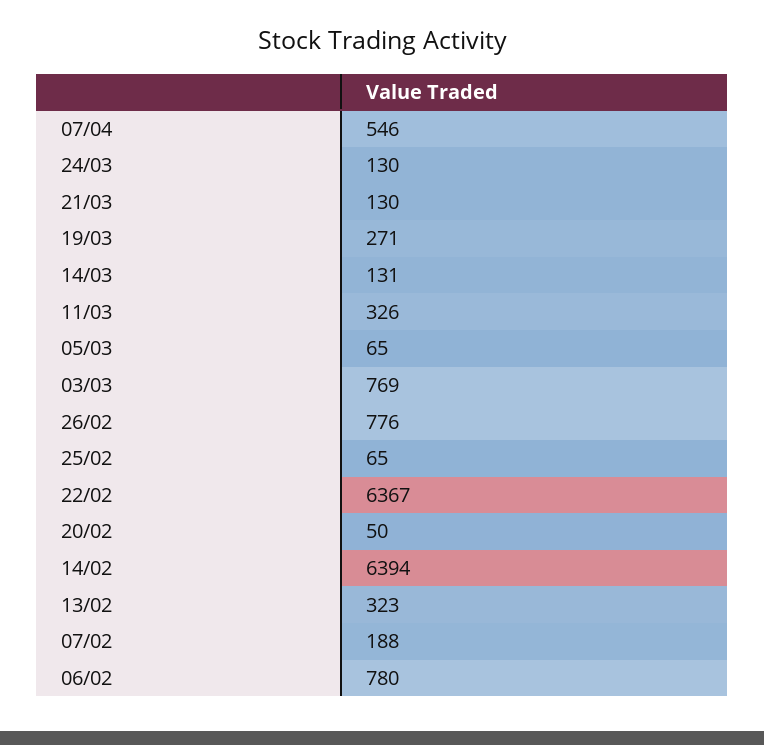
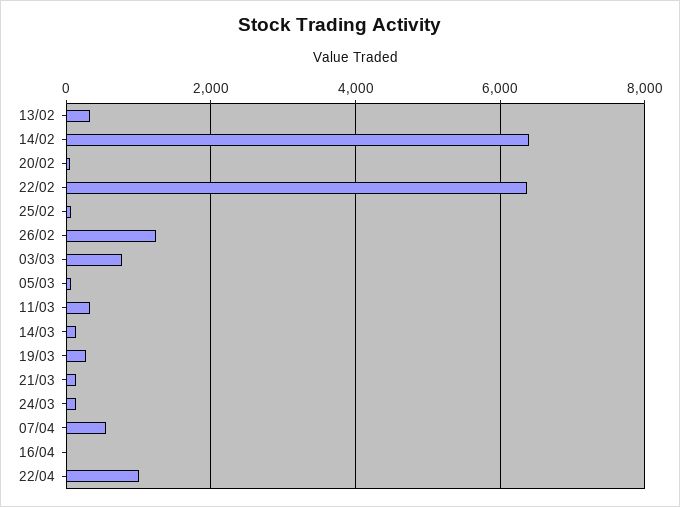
26/02: 776 -> 1200
07/02: 188 -> none
06/02: 780 -> none
16/04: none -> 0
22/04: none -> 1000

